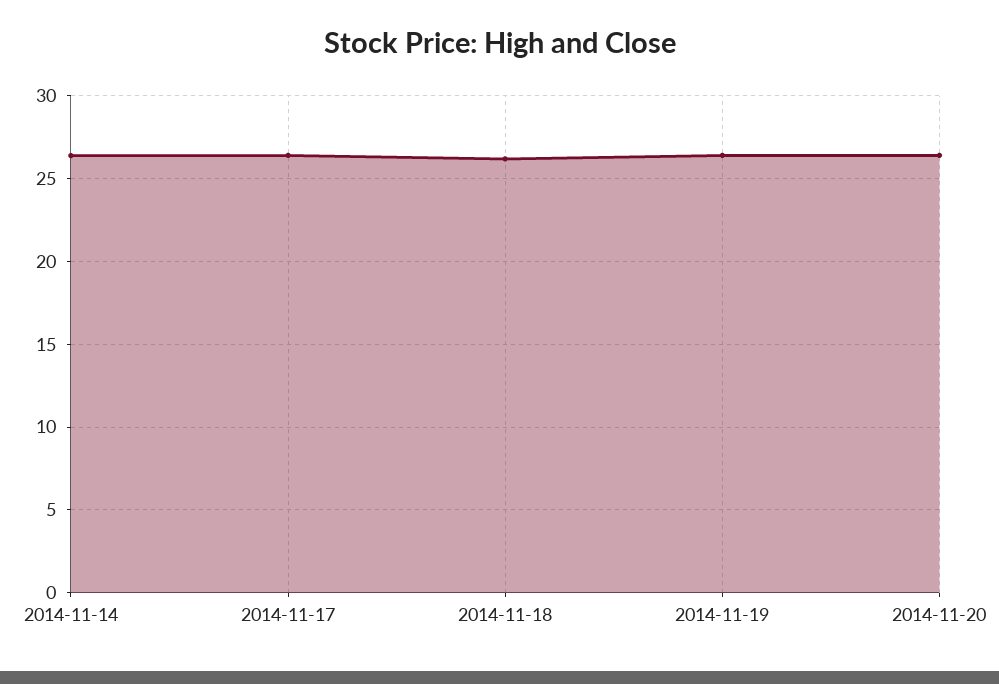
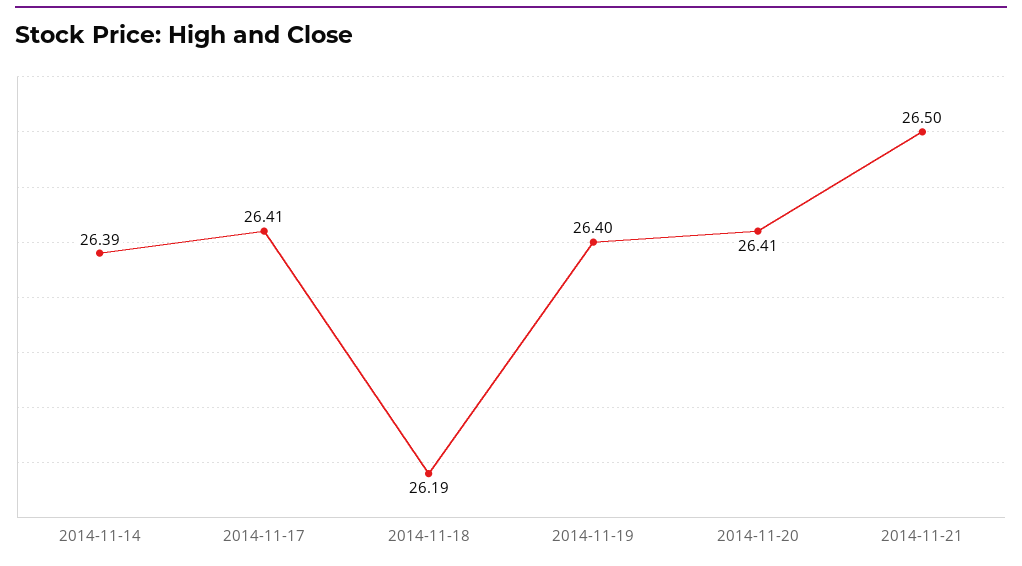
2014-11-21: none -> 26.5

